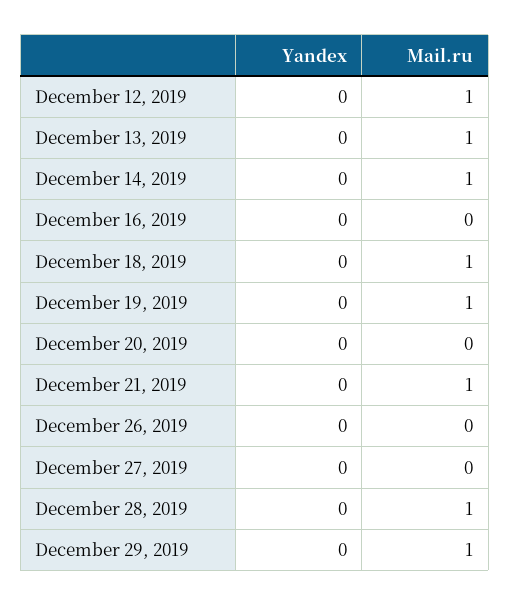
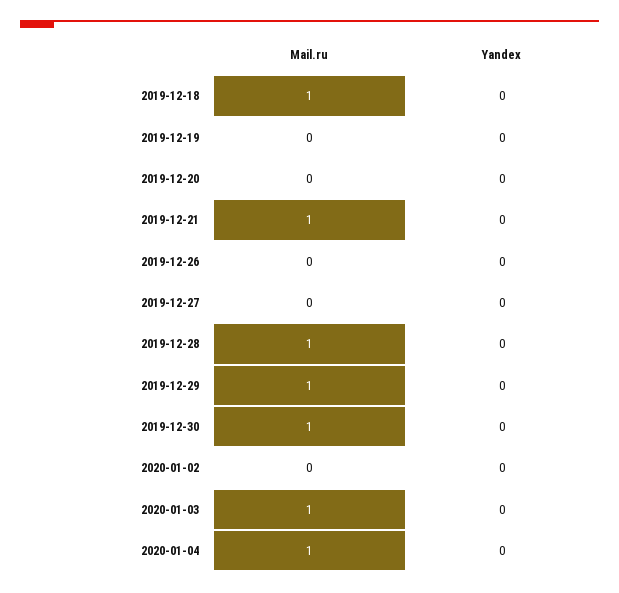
Yandex, December 12, 2019: 0 -> none
Mail.ru, December 12, 2019: 1 -> none
Yandex, December 13, 2019: 0 -> none
Mail.ru, December 13, 2019: 1 -> none
Yandex, December 14, 2019: 0 -> none
Mail.ru, December 14, 2019: 1 -> none
Yandex, December 16, 2019: 0 -> none
Mail.ru, December 16, 2019: 0 -> none
Mail.ru, December 19, 2019: 1 -> 0
Mail.ru, 2019-12-30: none -> 1
Yandex, 2019-12-30: none -> 0
Mail.ru, 2020-01-02: none -> 0
Yandex, 2020-01-02: none -> 0
Mail.ru, 2020-01-03: none -> 1
Yandex, 2020-01-03: none -> 0
Mail.ru, 2020-01-04: none -> 1
Yandex, 2020-01-04: none -> 0

